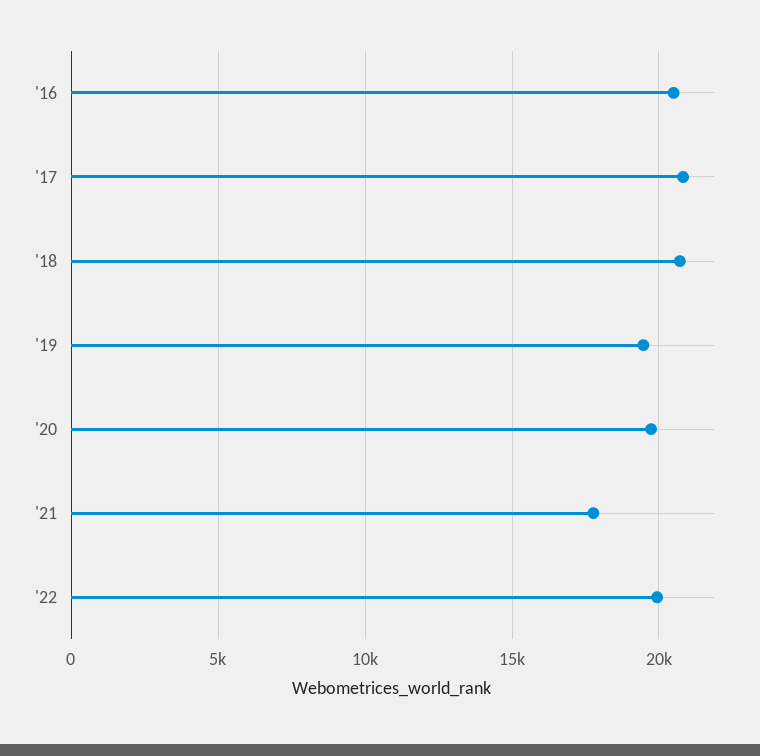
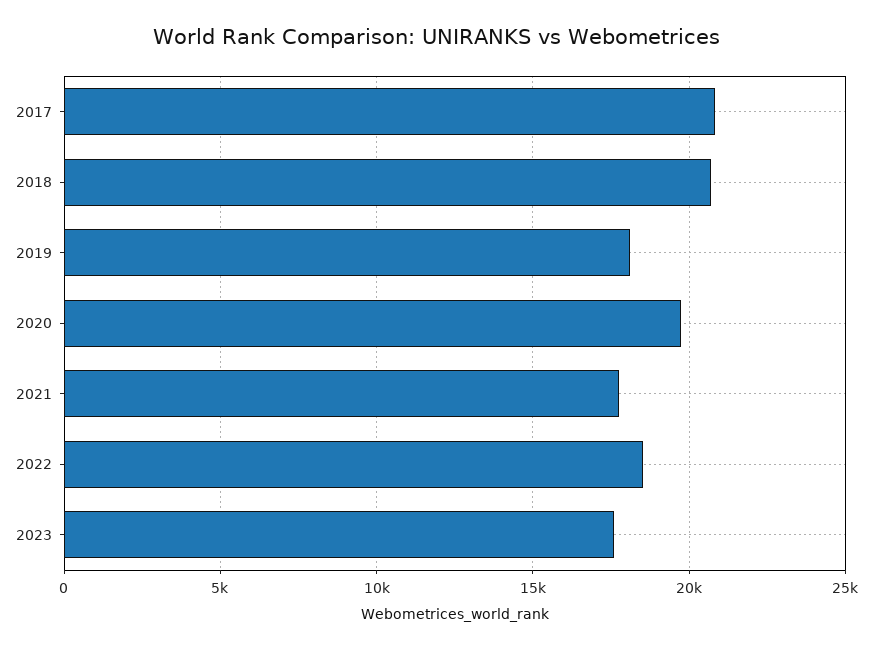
'16: 20500 -> none
'19: 19500 -> 18000
'22: 20000 -> 18500
2023: none -> 17500

